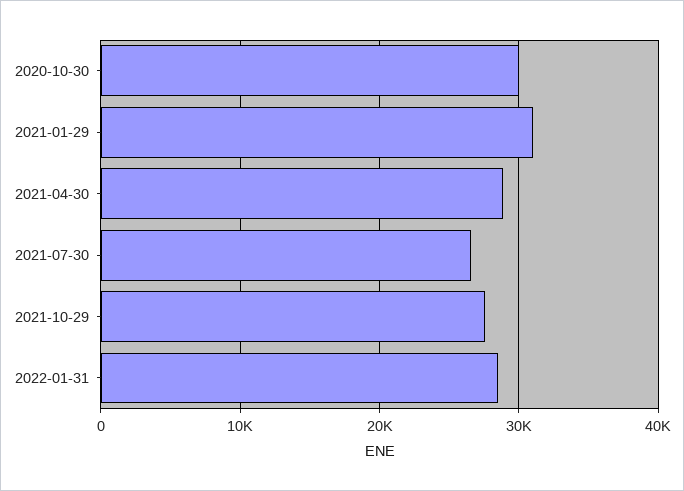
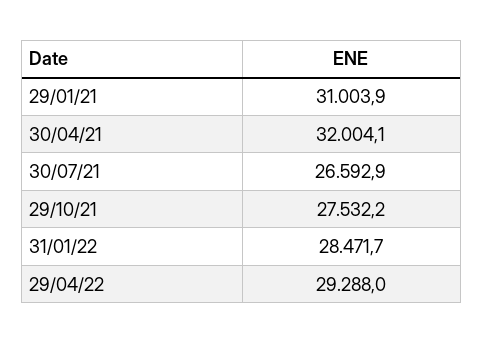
2020-10-30: 30000 -> none
2021-04-30: 29000 -> 32004.1
29/04/22: none -> 29288

